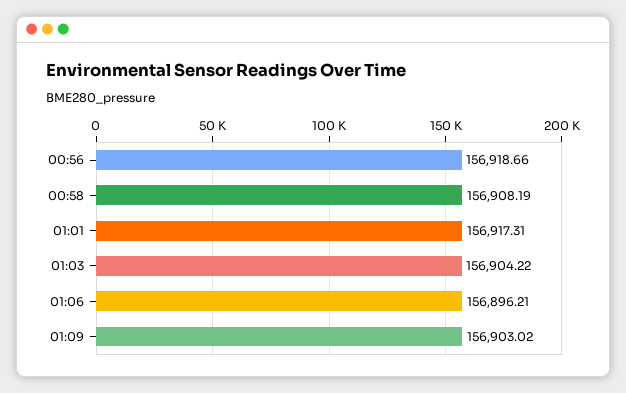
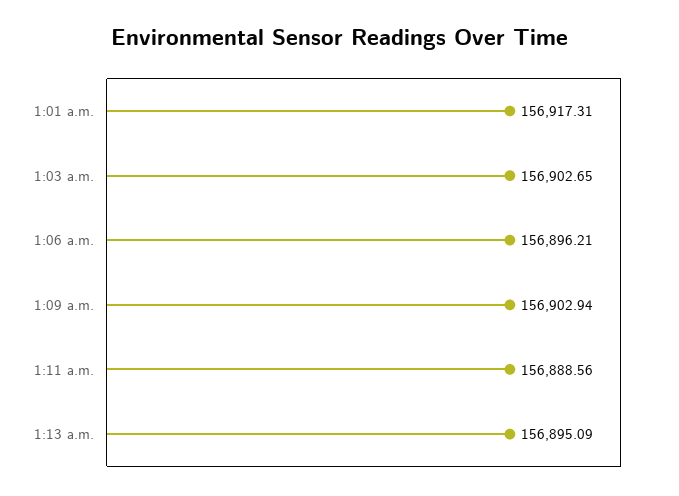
00:56: 156918.66 -> none
00:58: 156908.19 -> none
01:03: 156904.22 -> 156902.65
01:09: 156903.02 -> 156902.94
1:11 a.m.: none -> 156888.56
1:13 a.m.: none -> 156895.09

